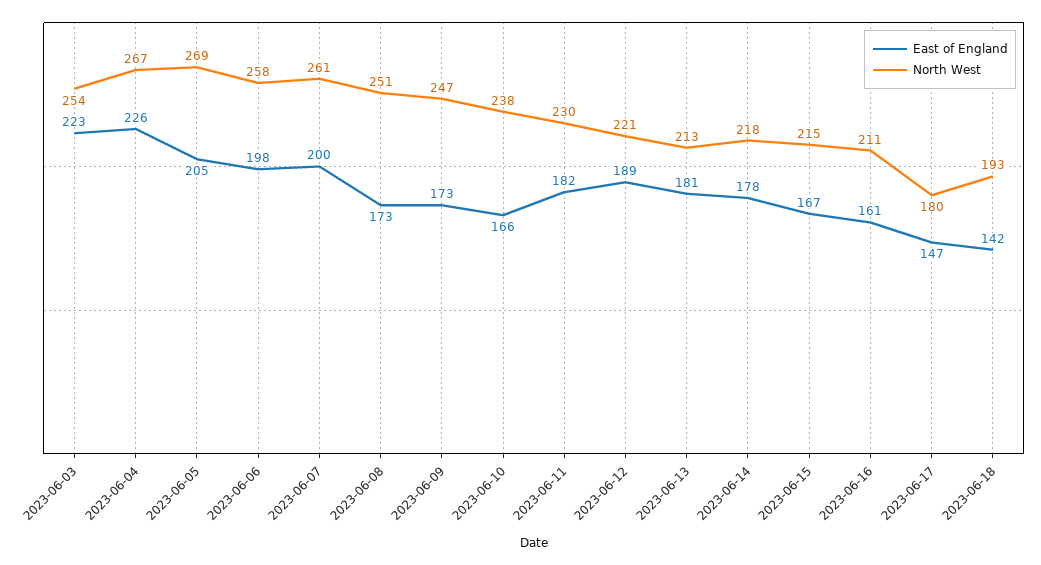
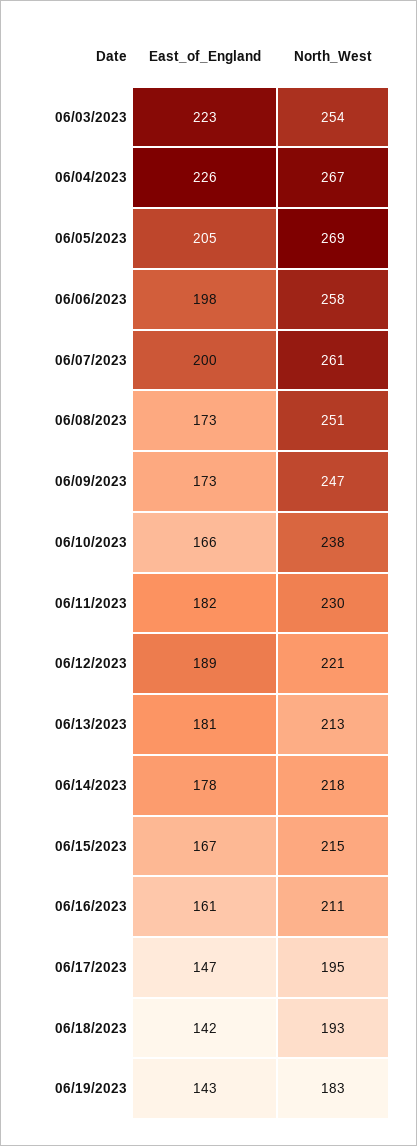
North West, 2023-06-17: 180 -> 195
East of England, 06/19/2023: none -> 143
North West, 06/19/2023: none -> 183

